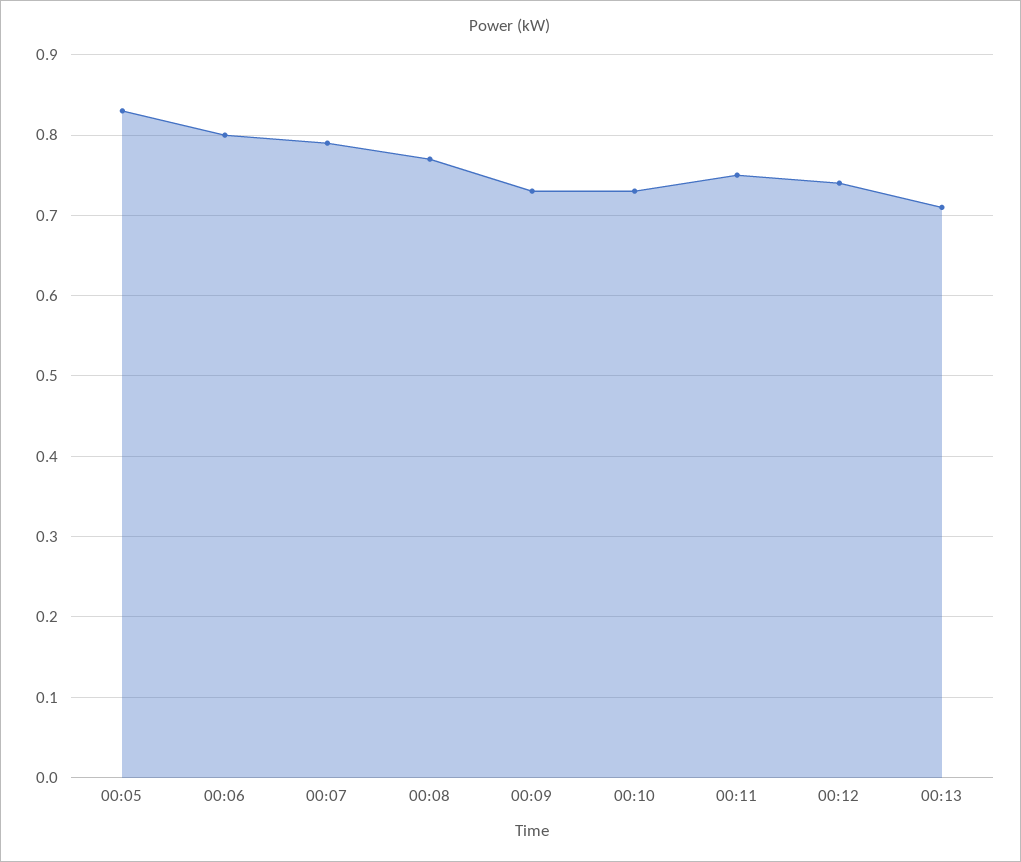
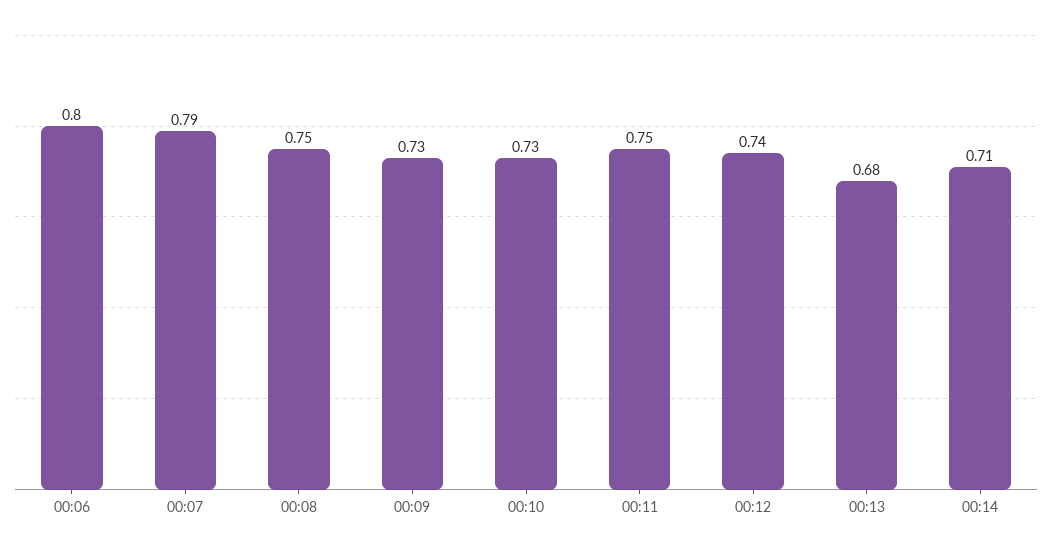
00:05: 0.83 -> none
00:08: 0.77 -> 0.75
00:13: 0.71 -> 0.68
00:14: none -> 0.71

